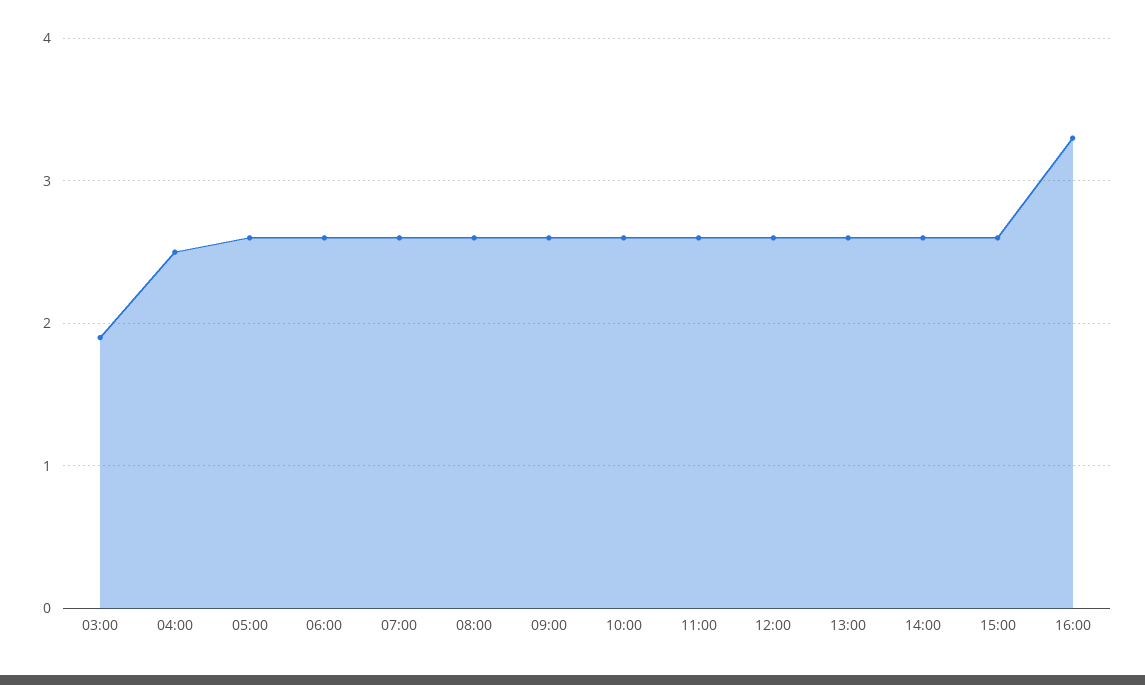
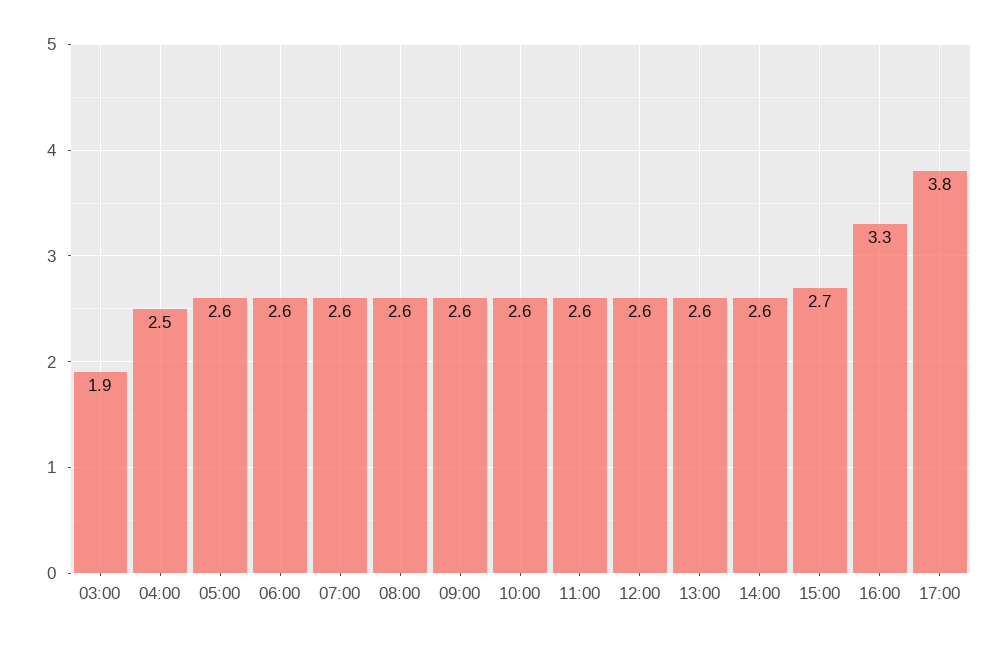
15:00: 2.6 -> 2.7
17:00: none -> 3.8

